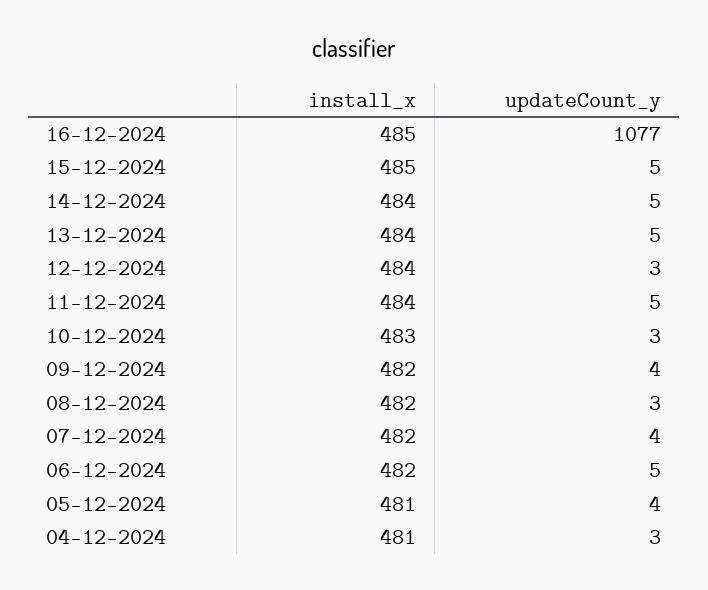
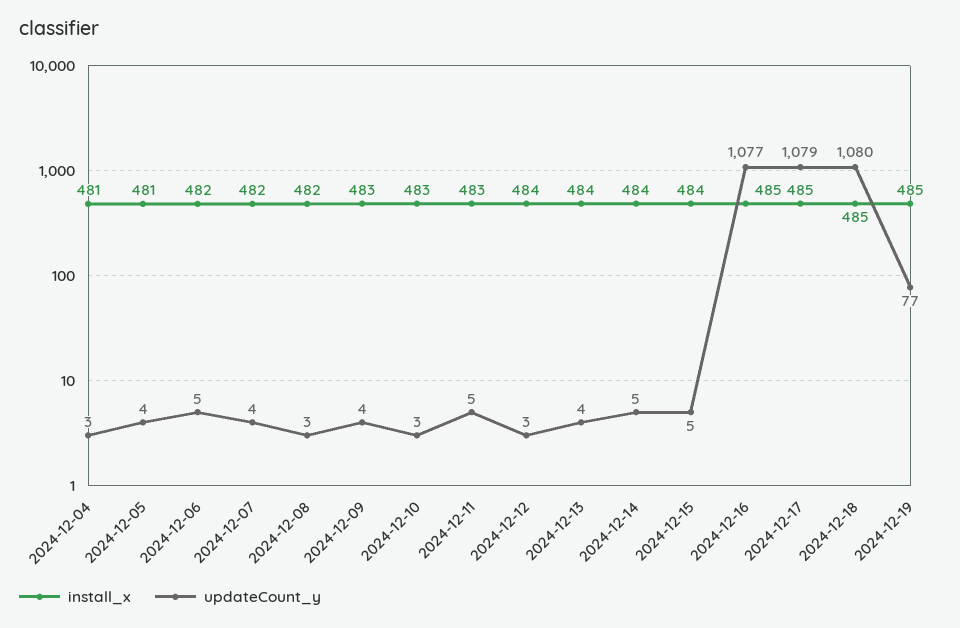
install_x, 15-12-2024: 485 -> 484
updateCount_y, 13-12-2024: 5 -> 4
install_x, 11-12-2024: 484 -> 483
install_x, 09-12-2024: 482 -> 483
install_x, 2024-12-17: none -> 485
updateCount_y, 2024-12-17: none -> 1079
install_x, 2024-12-18: none -> 485
updateCount_y, 2024-12-18: none -> 1080
install_x, 2024-12-19: none -> 485
updateCount_y, 2024-12-19: none -> 77

